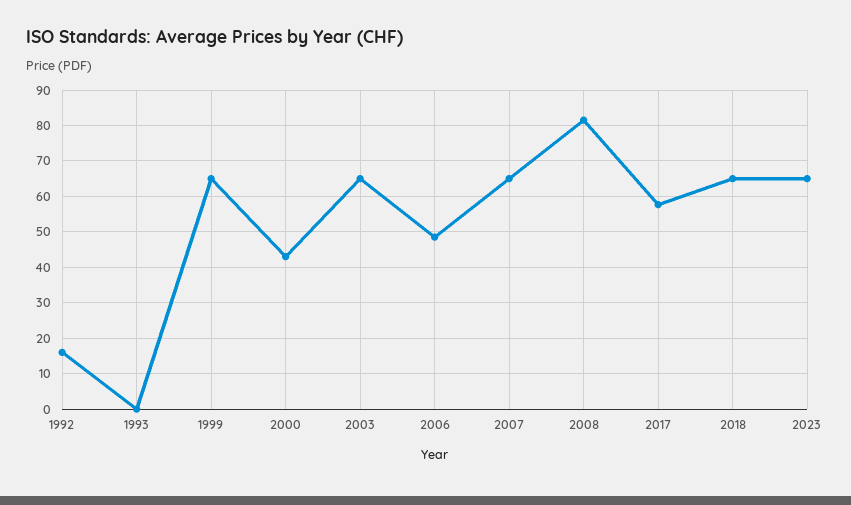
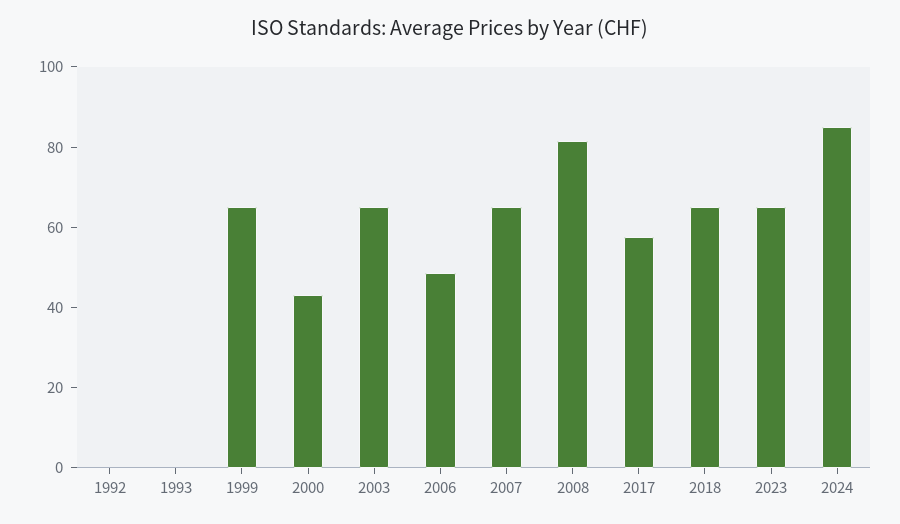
1992: 16 -> 0
2024: none -> 85

